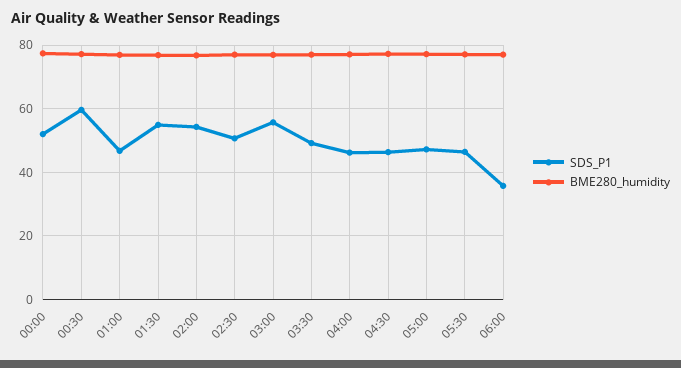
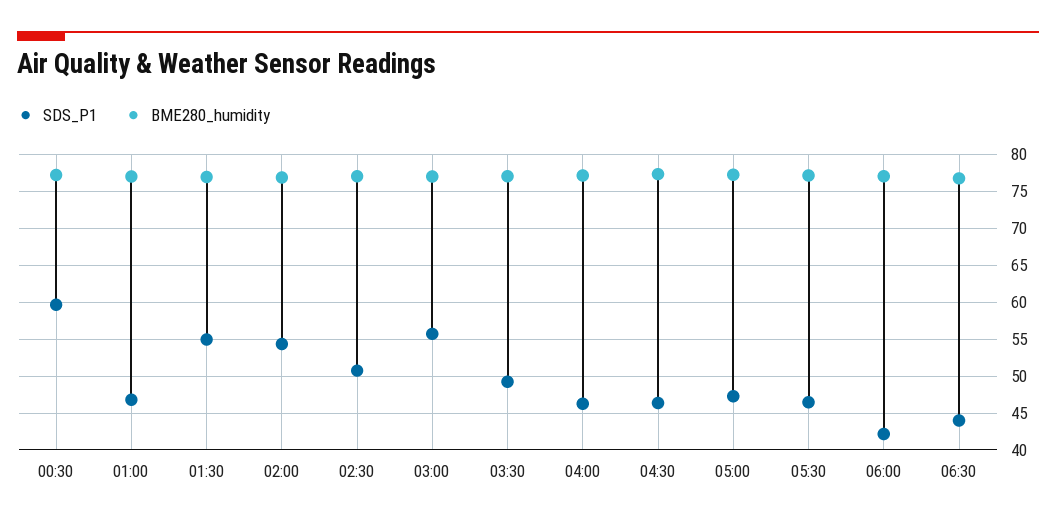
SDS_P1, 00:00: 52 -> none
BME280_humidity, 00:00: 78 -> none
SDS_P1, 06:00: 36 -> 42
SDS_P1, 06:30: none -> 44
BME280_humidity, 06:30: none -> 77

